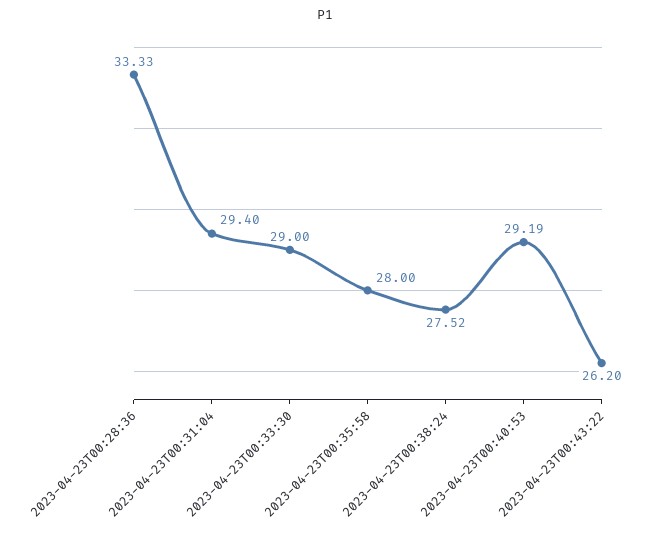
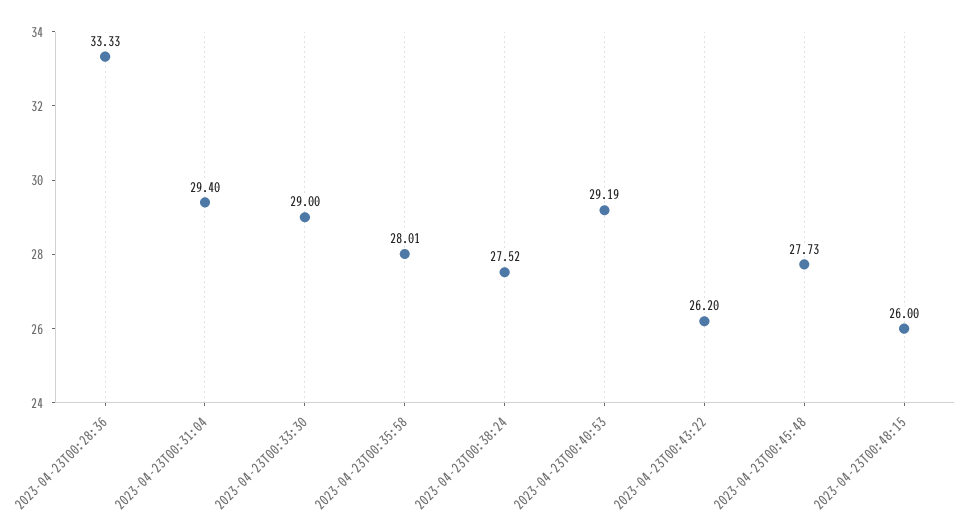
2023-04-23T00:35:58: 28 -> 28.01
2023-04-23T00:45:48: none -> 27.73
2023-04-23T00:48:15: none -> 26

